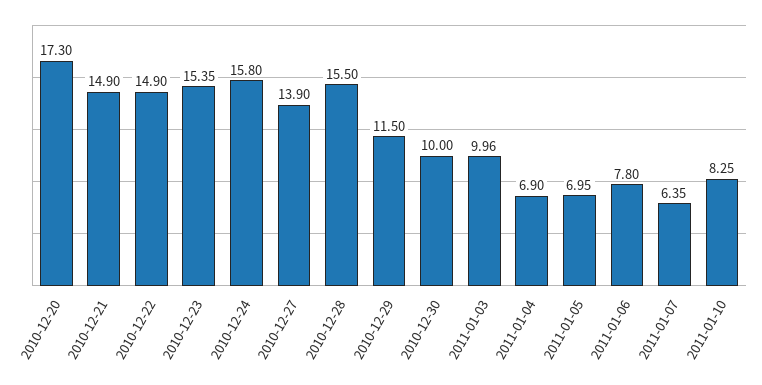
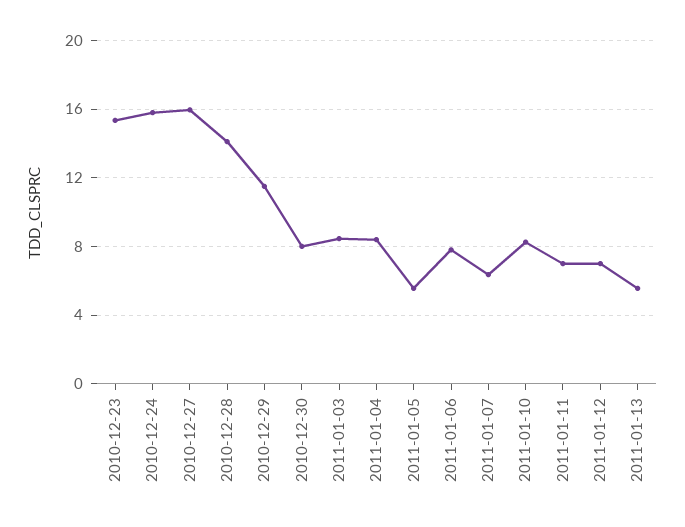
2010-12-20: 17.3 -> none
2010-12-21: 14.9 -> none
2010-12-22: 14.9 -> none
2010-12-27: 13.9 -> 16
2010-12-28: 15.5 -> 14
2010-12-30: 10 -> 8
2011-01-03: 9.96 -> 8.5
2011-01-04: 6.9 -> 8.5
2011-01-05: 6.95 -> 5.5
2011-01-11: none -> 7
2011-01-12: none -> 7
2011-01-13: none -> 5.5

